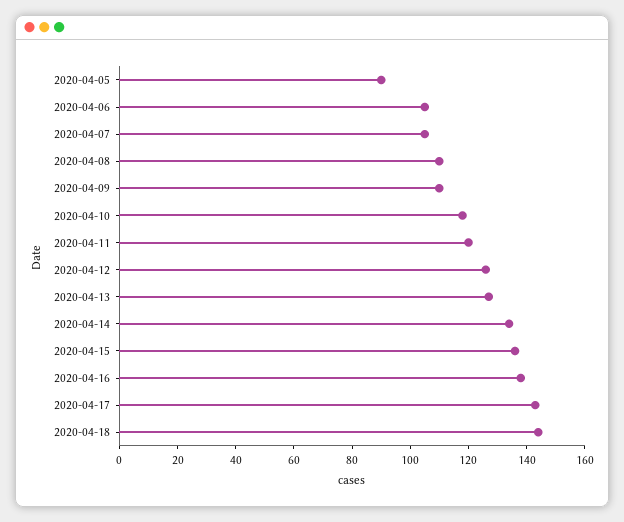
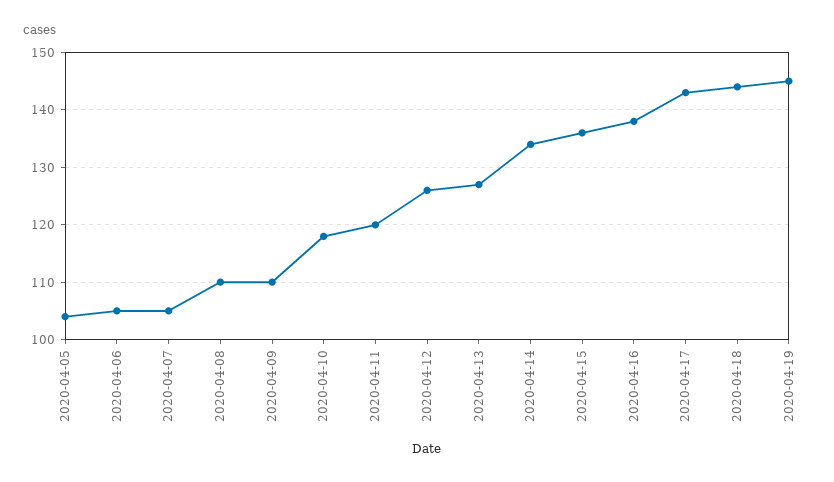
2020-04-05: 90 -> 105
2020-04-19: none -> 145

